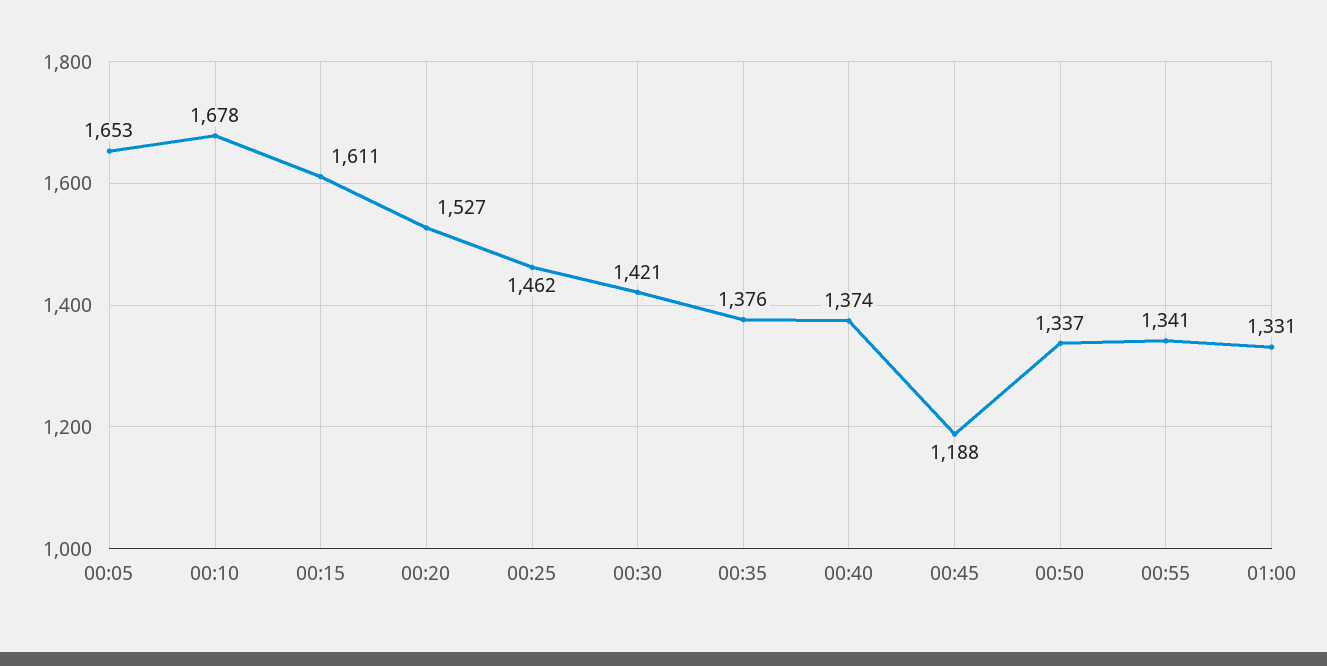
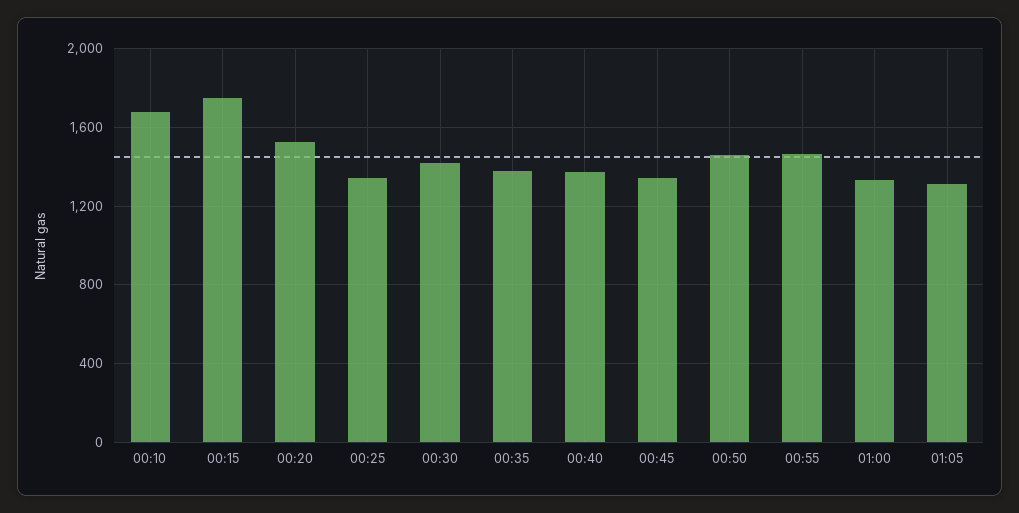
00:05: 1653 -> none
00:15: 1611 -> 1750
00:25: 1462 -> 1350
00:45: 1188 -> 1350
00:50: 1337 -> 1450
00:55: 1341 -> 1450
01:05: none -> 1300

